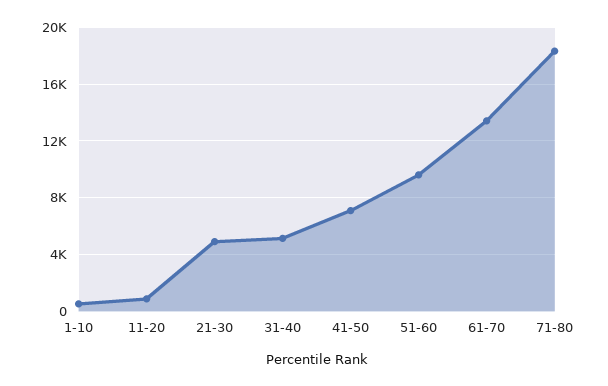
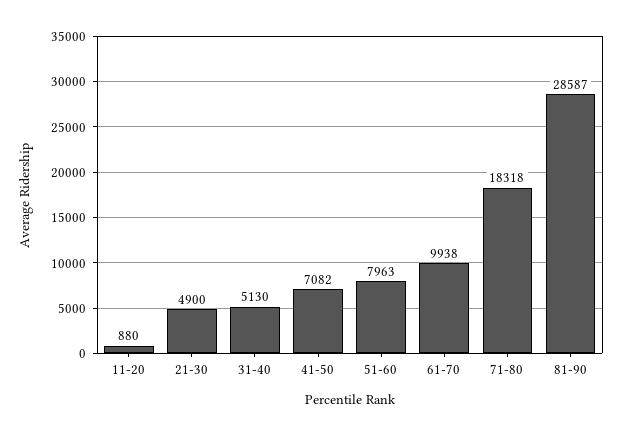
1-10: 500 -> none
51-60: 9500 -> 7963
61-70: 13500 -> 9938
81-90: none -> 28587

